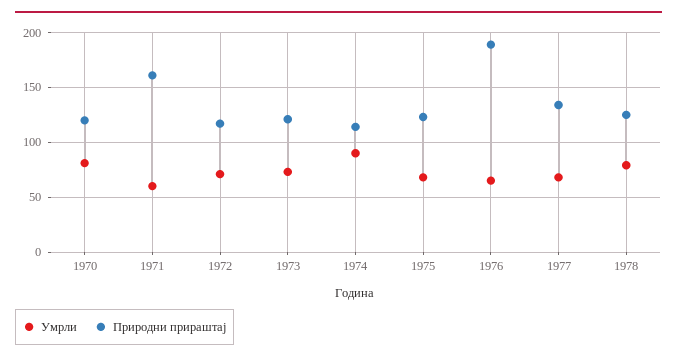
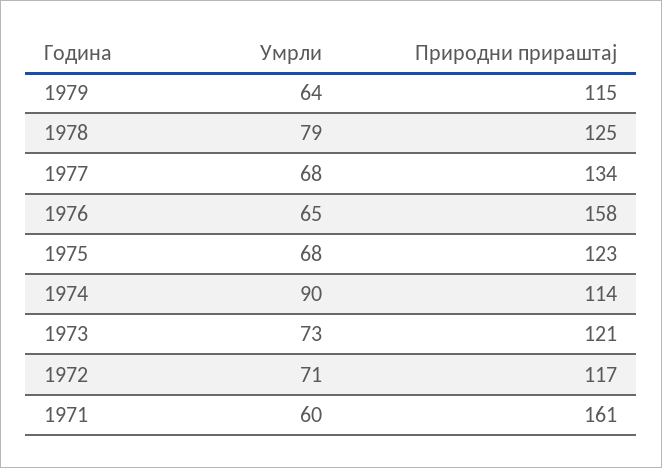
Умрли, 1970: 80 -> none
Природни прираштај, 1970: 120 -> none
Природни прираштај, 1976: 190 -> 158
Умрли, 1979: none -> 64
Природни прираштај, 1979: none -> 115

